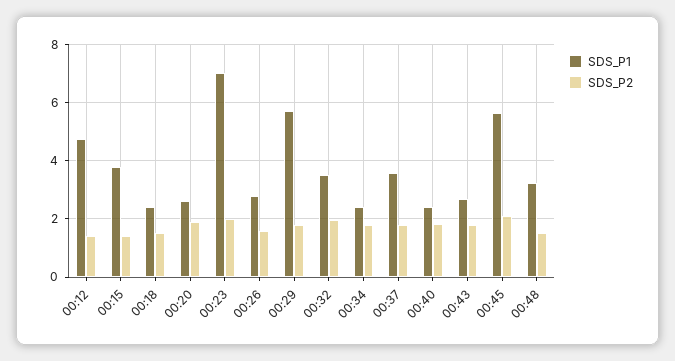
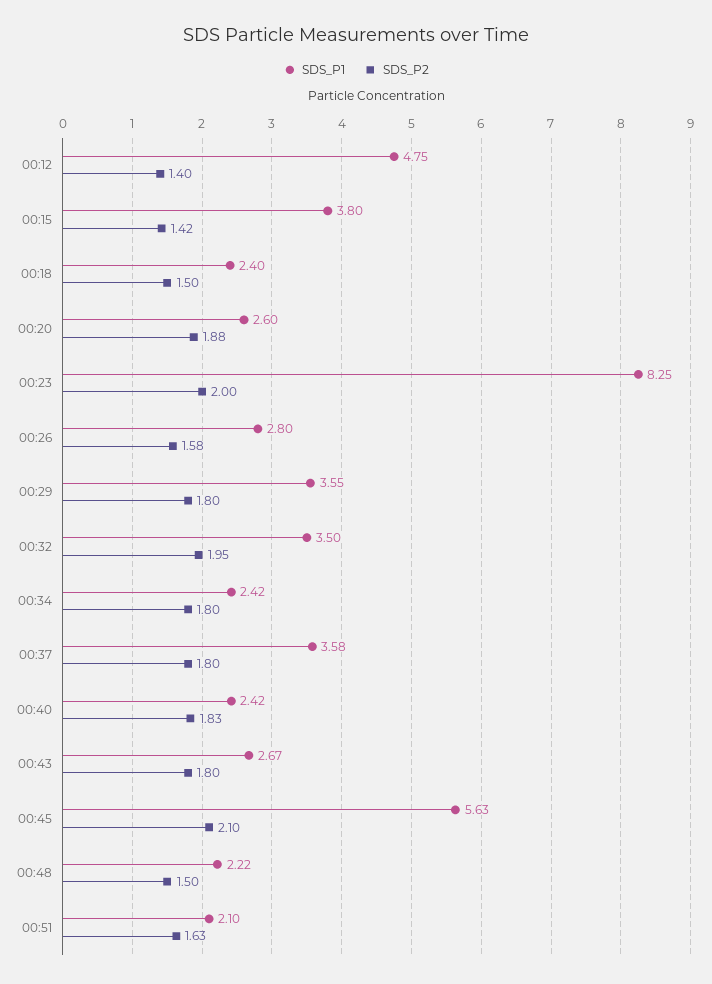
SDS_P1, 00:23: 7 -> 8.25
SDS_P1, 00:29: 5.75 -> 3.55
SDS_P1, 00:48: 3.25 -> 2.22
SDS_P1, 00:51: none -> 2.1
SDS_P2, 00:51: none -> 1.63

